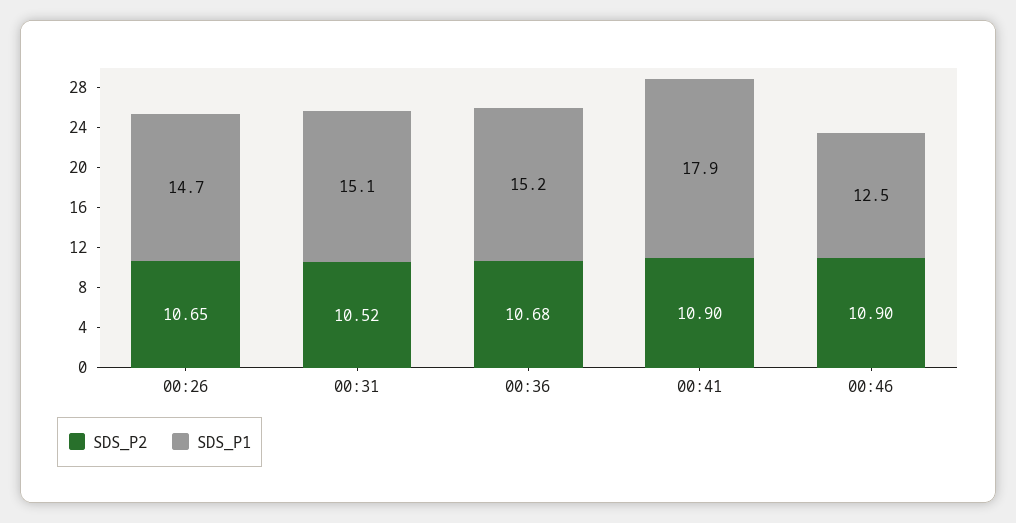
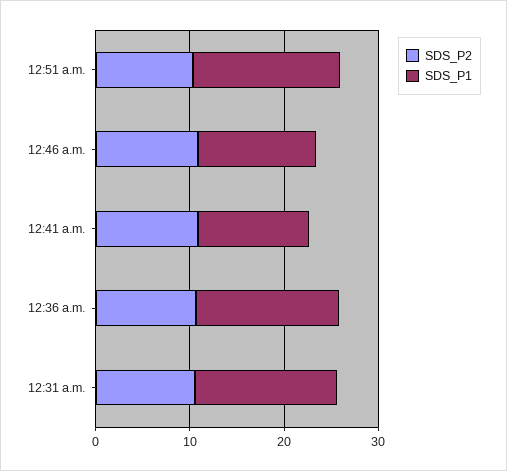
SDS_P2, 00:26: 10.65 -> none
SDS_P1, 00:26: 14.7 -> none
SDS_P1, 00:41: 17.9 -> 12
SDS_P2, 12:51 a.m.: none -> 10
SDS_P1, 12:51 a.m.: none -> 16

